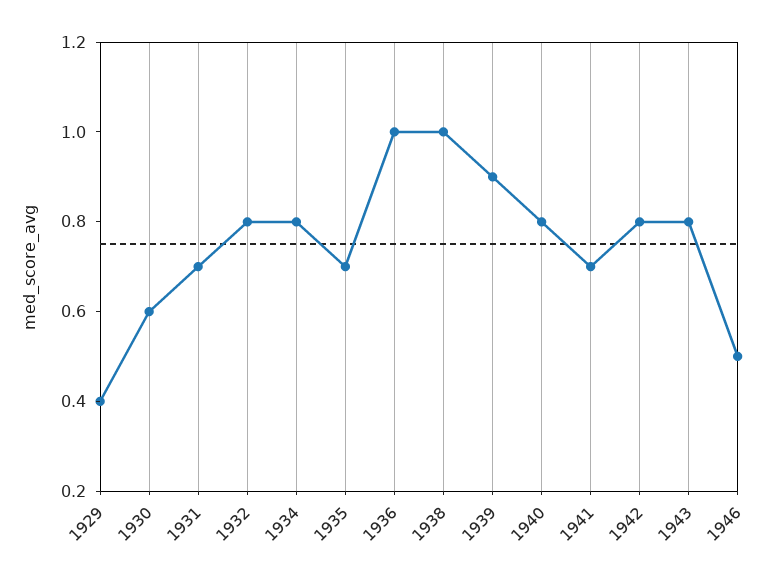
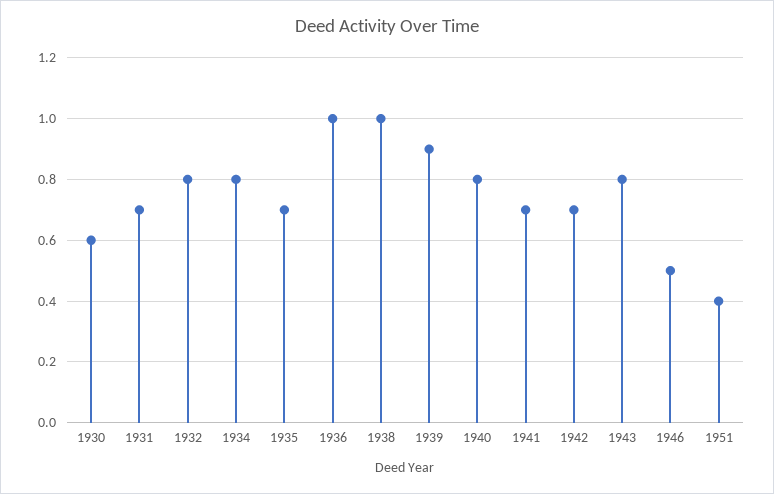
1929: 0.4 -> none
1942: 0.8 -> 0.7
1951: none -> 0.4

